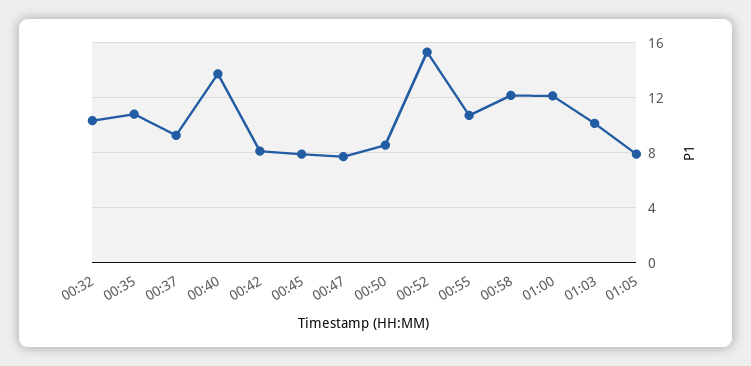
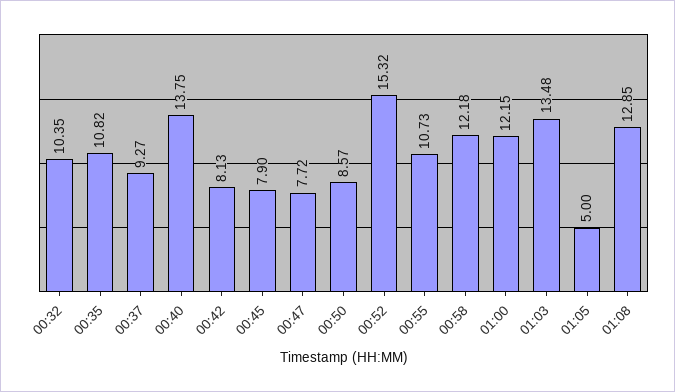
01:03: 10 -> 13.48
01:05: 8 -> 5
01:08: none -> 12.85

